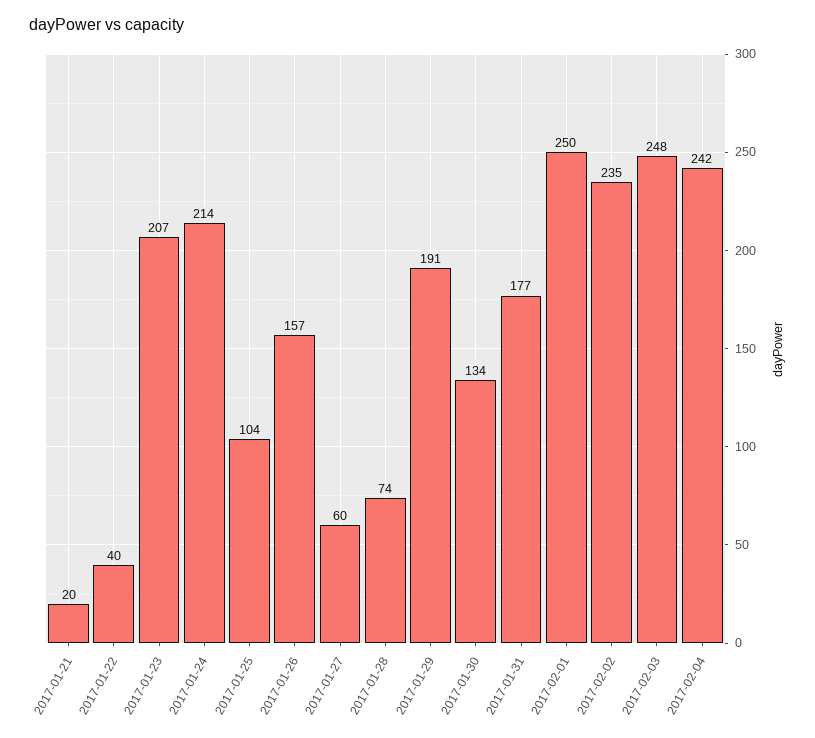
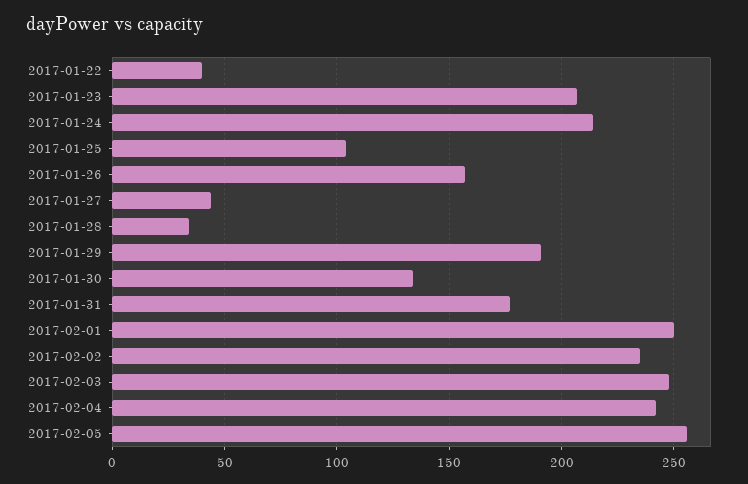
2017-01-21: 20 -> none
2017-01-27: 60 -> 45
2017-01-28: 74 -> 35
2017-02-05: none -> 255

